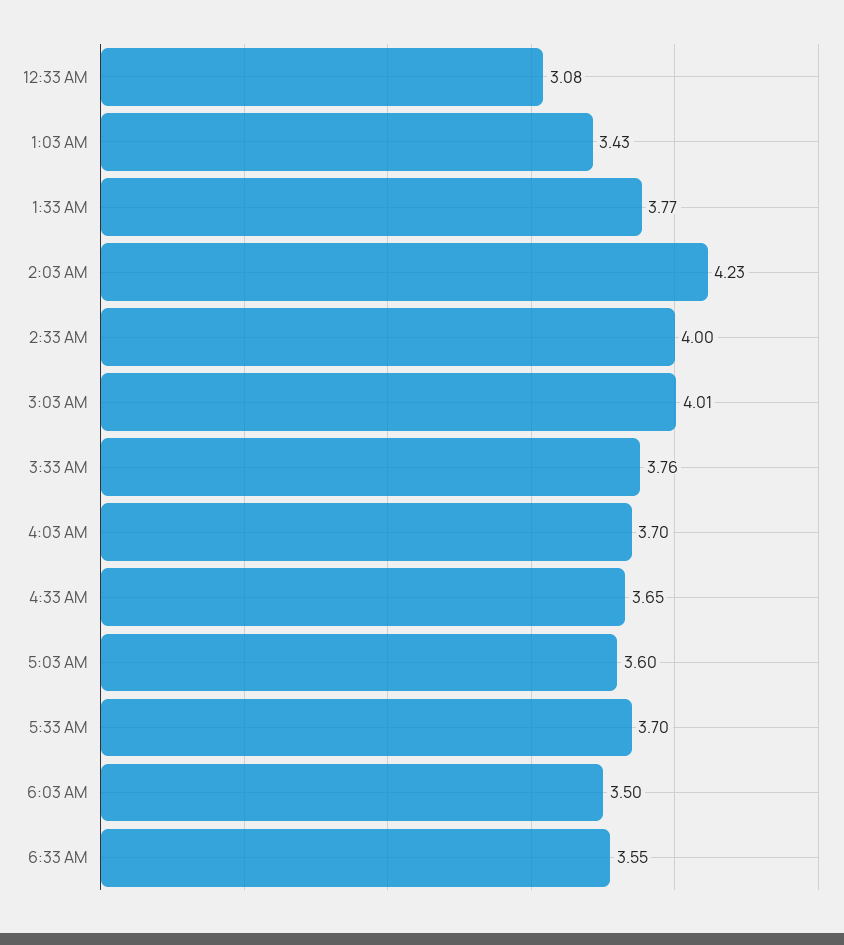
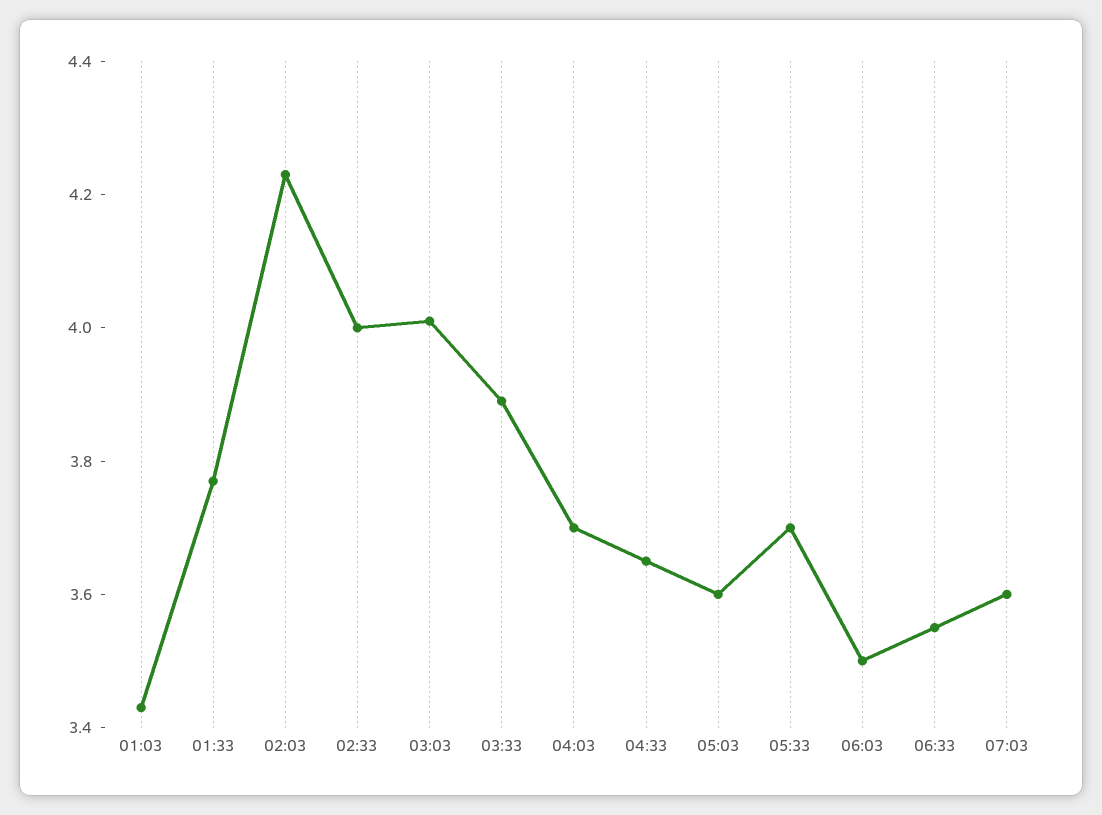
12:33 AM: 3.08 -> none
3:33 AM: 3.76 -> 3.9
07:03: none -> 3.6

